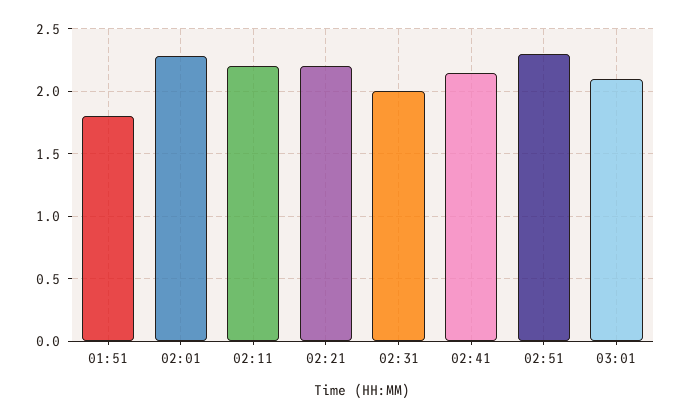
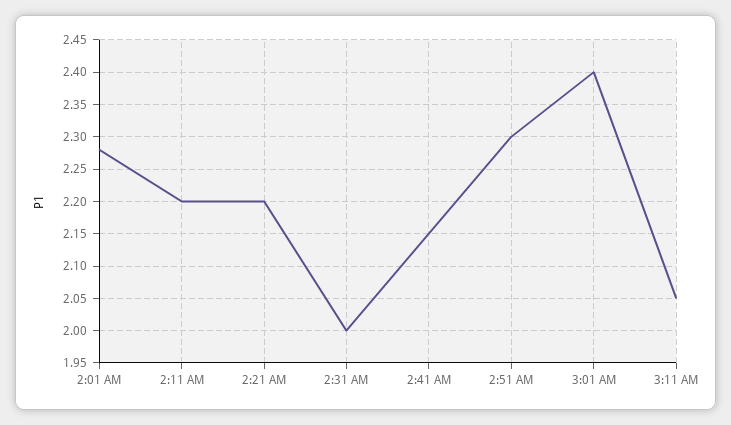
01:51: 1.8 -> none
03:01: 2.1 -> 2.4
3:11 AM: none -> 2.05

